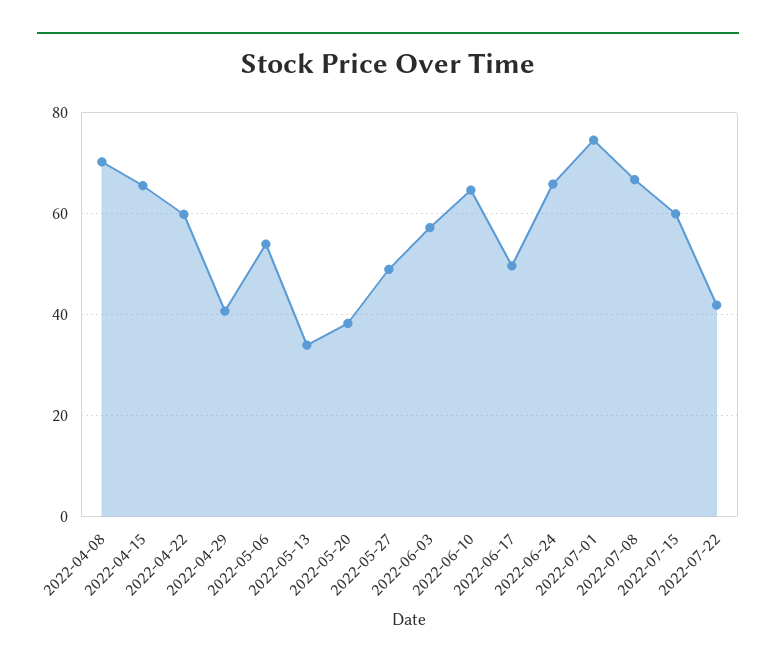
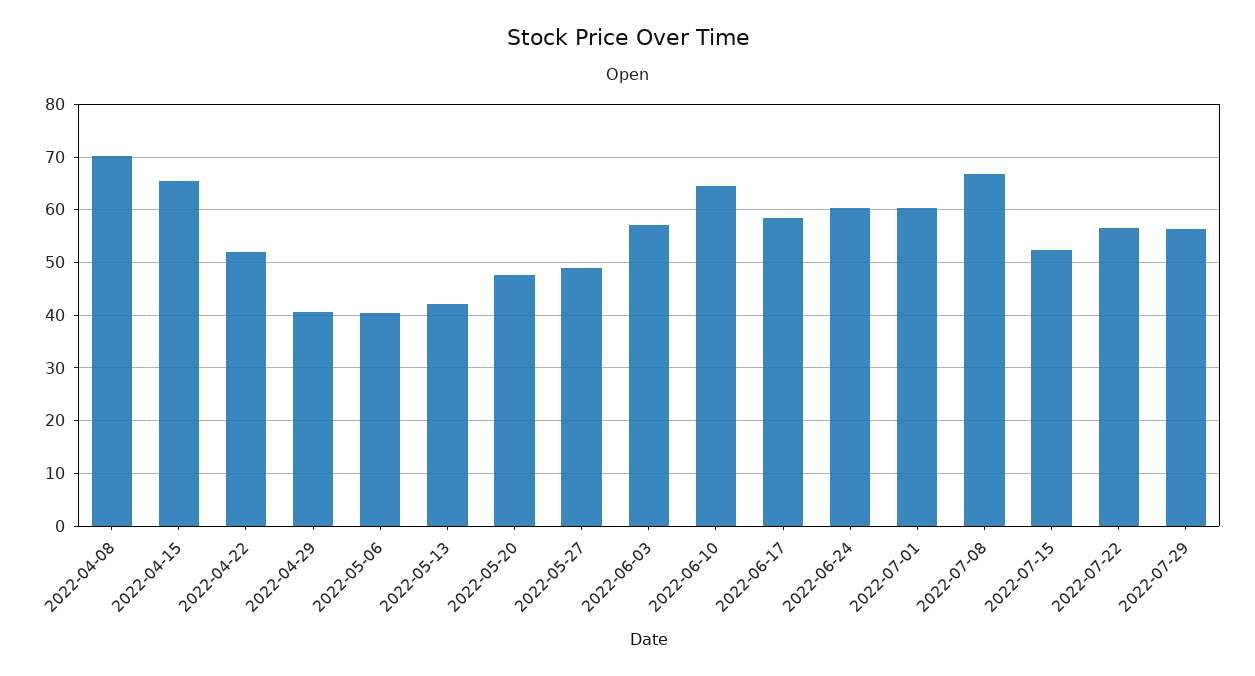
2022-04-22: 60 -> 52
2022-05-06: 54 -> 40
2022-05-13: 34 -> 42
2022-05-20: 38 -> 48
2022-06-17: 50 -> 58
2022-06-24: 66 -> 60
2022-07-01: 74 -> 60
2022-07-15: 60 -> 52
2022-07-22: 42 -> 56
2022-07-29: none -> 56

